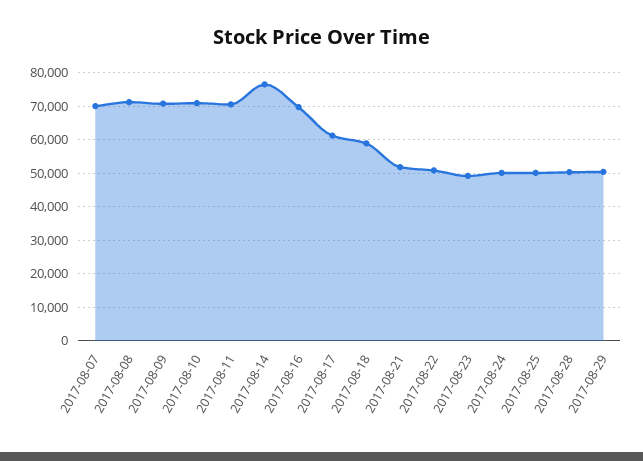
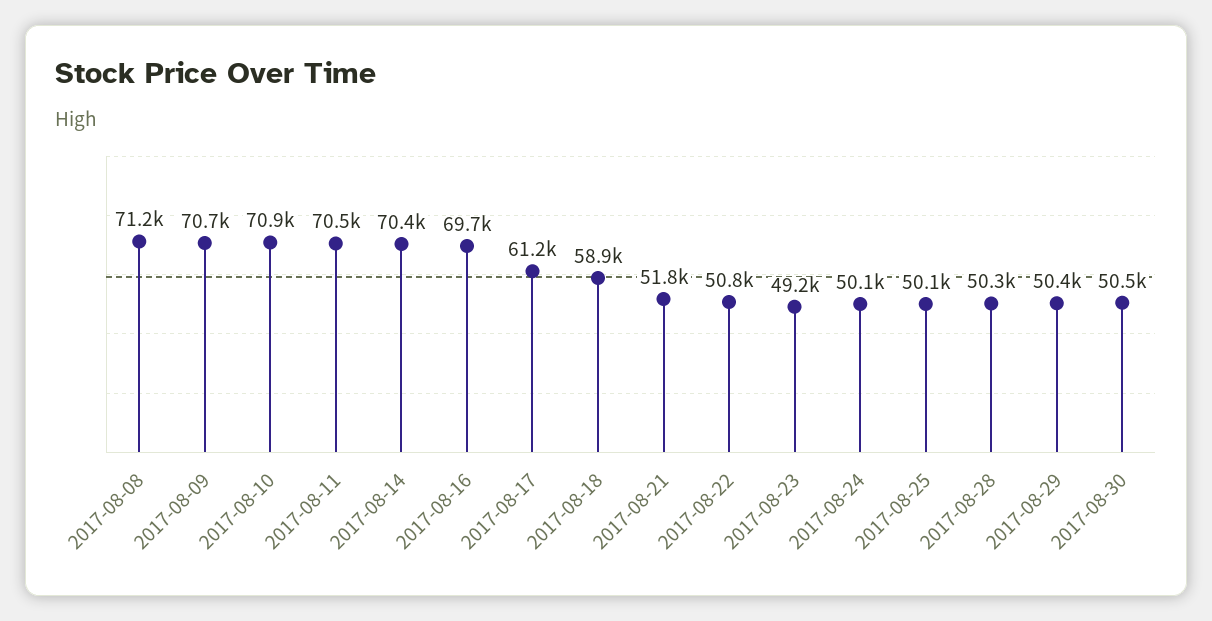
2017-08-07: 70000 -> none
2017-08-14: 76000 -> 70400
2017-08-30: none -> 50500

